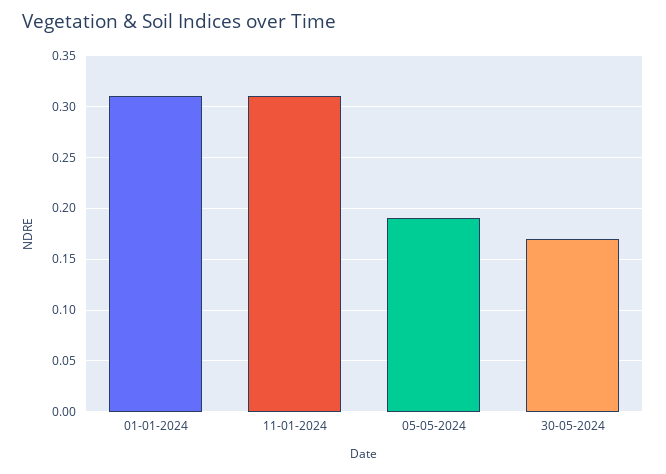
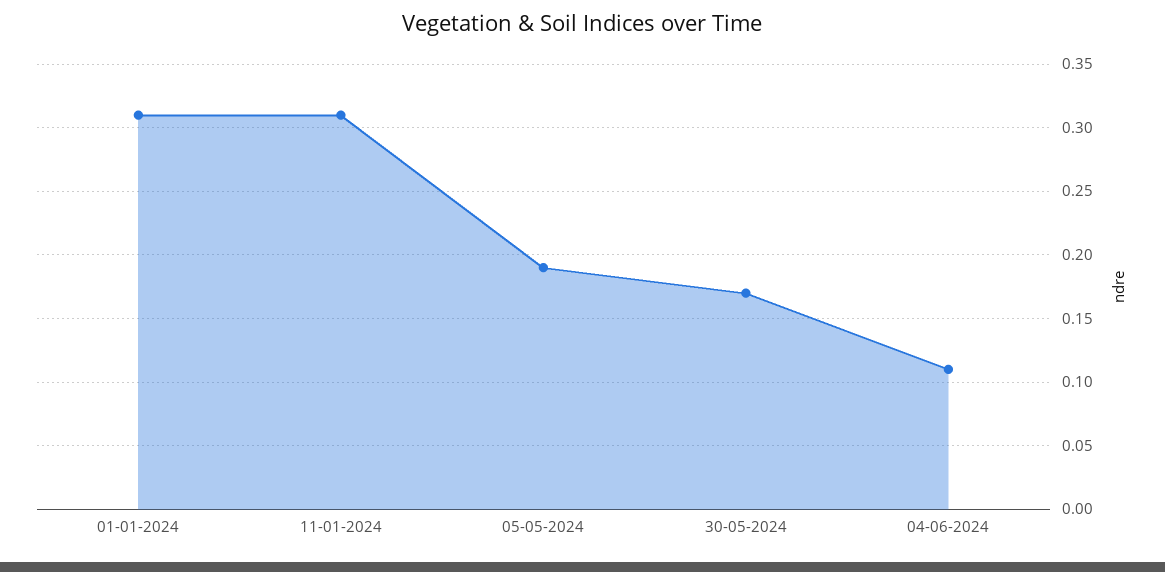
04-06-2024: none -> 0.11

